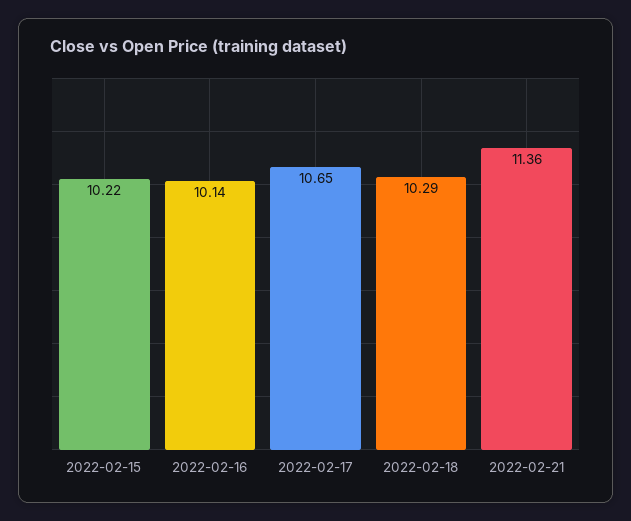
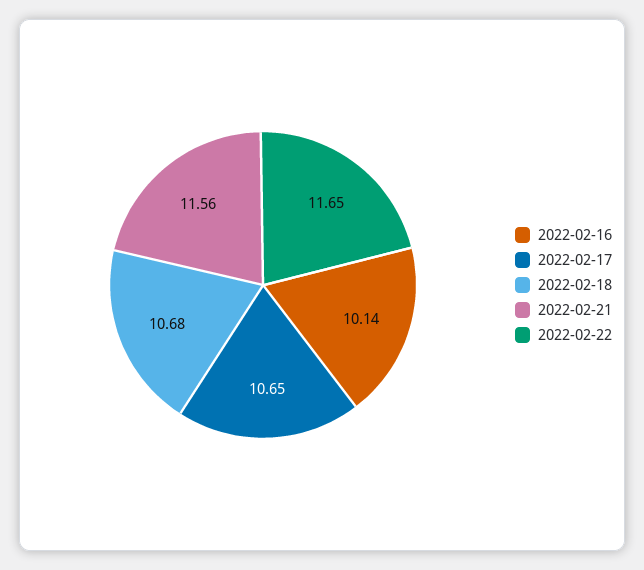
2022-02-15: 10.22 -> none
2022-02-18: 10.29 -> 10.68
2022-02-21: 11.36 -> 11.56
2022-02-22: none -> 11.65

